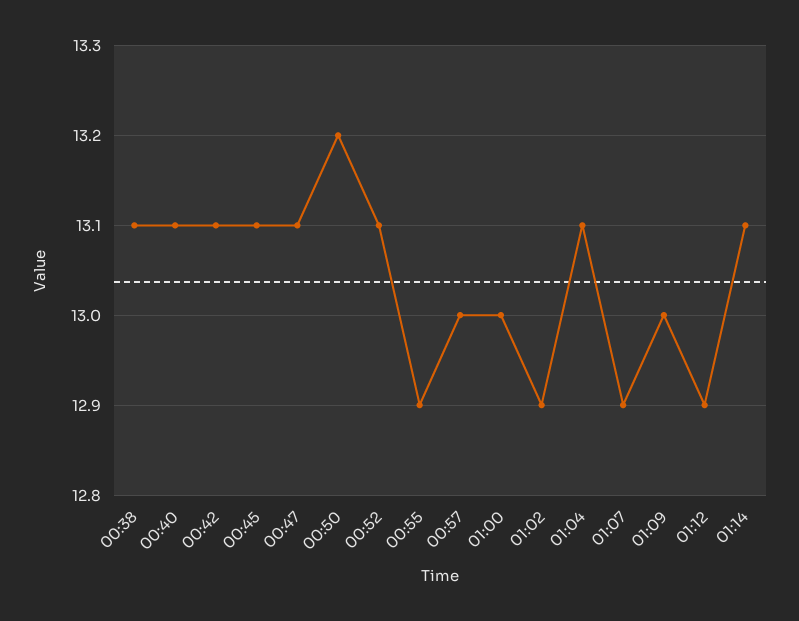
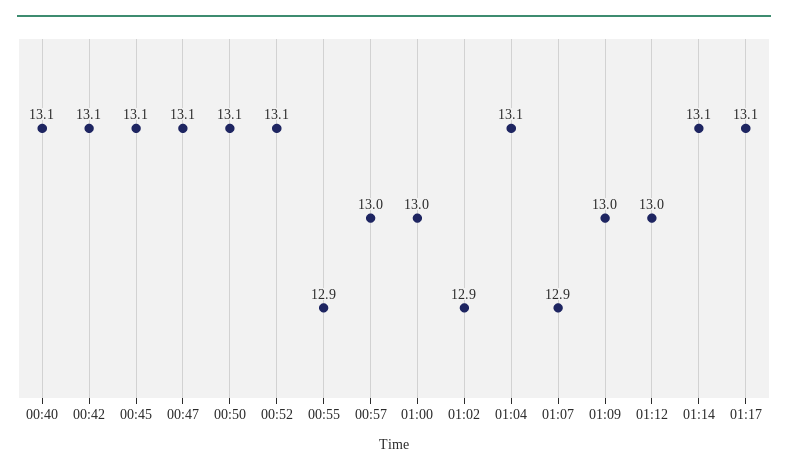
00:38: 13.1 -> none
00:50: 13.2 -> 13.1
01:12: 12.9 -> 13
01:17: none -> 13.1

